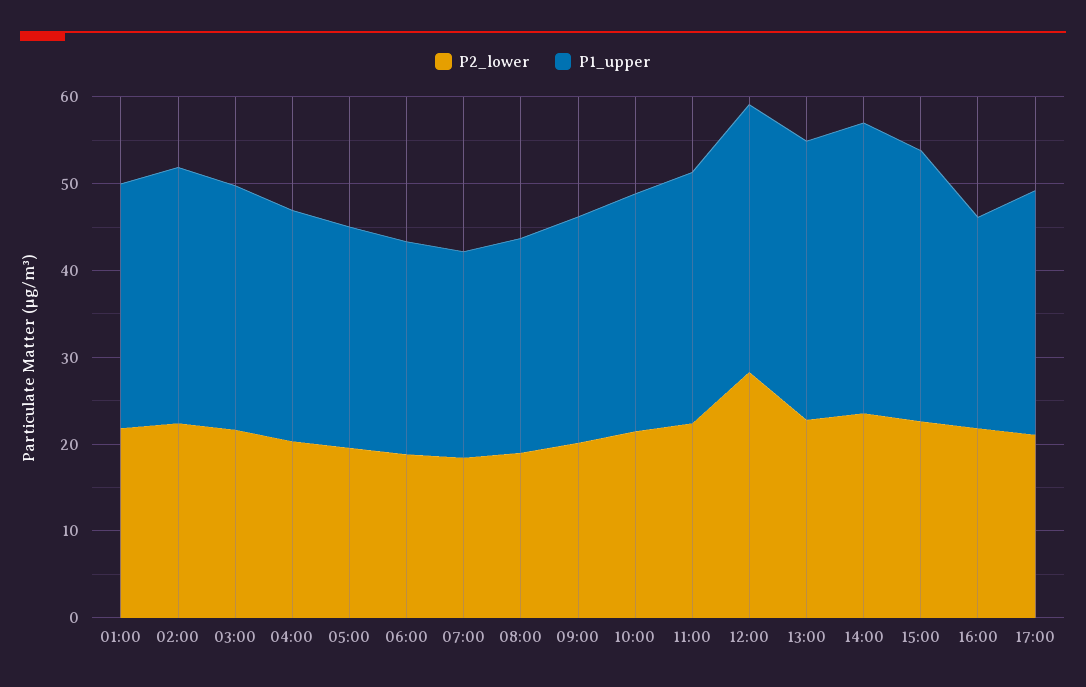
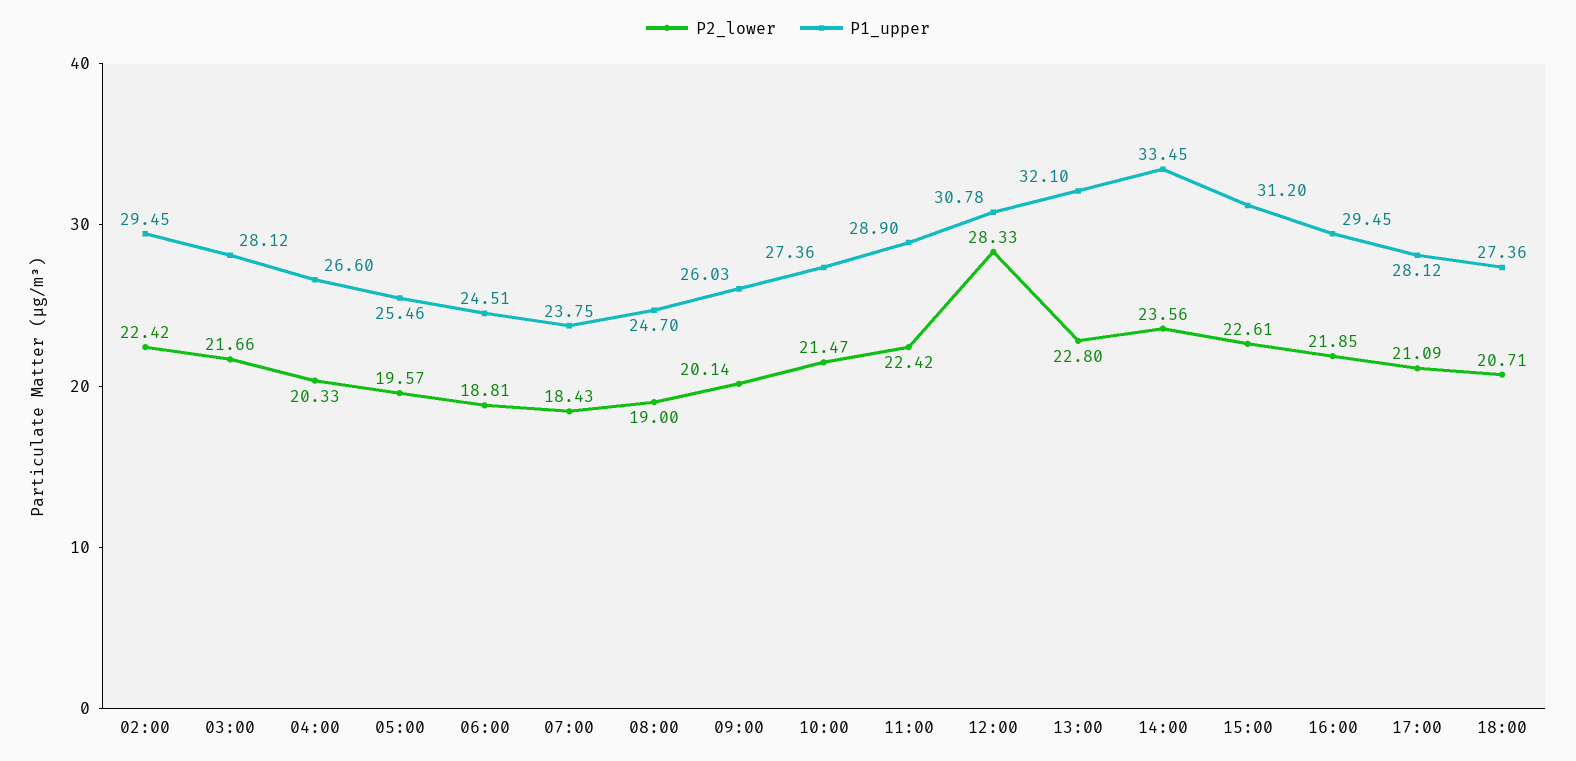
P2_lower, 01:00: 22 -> none
P1_upper, 01:00: 28 -> none
P1_upper, 16:00: 24 -> 29.45
P2_lower, 18:00: none -> 20.71
P1_upper, 18:00: none -> 27.36

